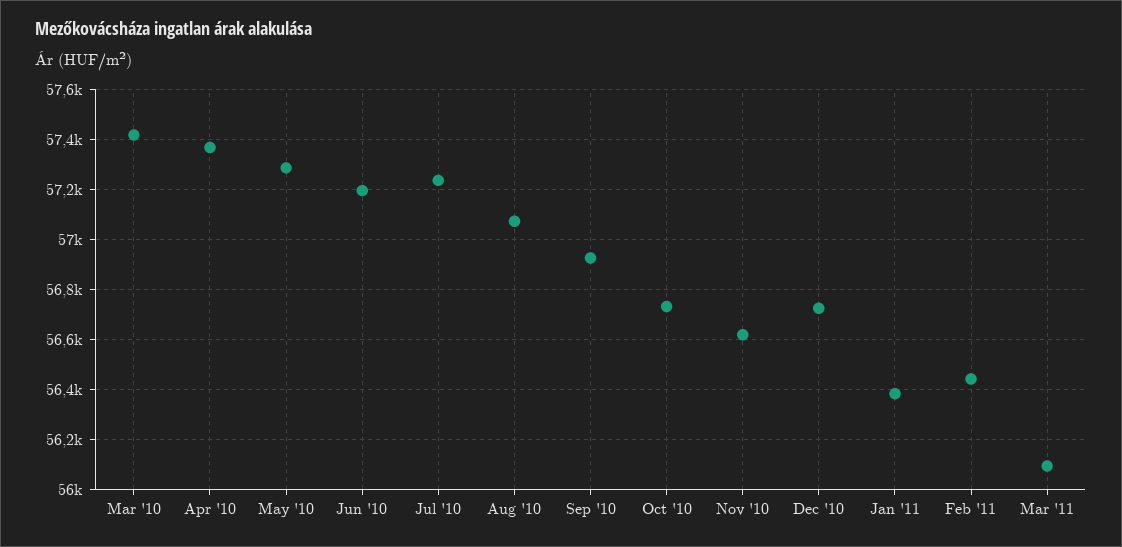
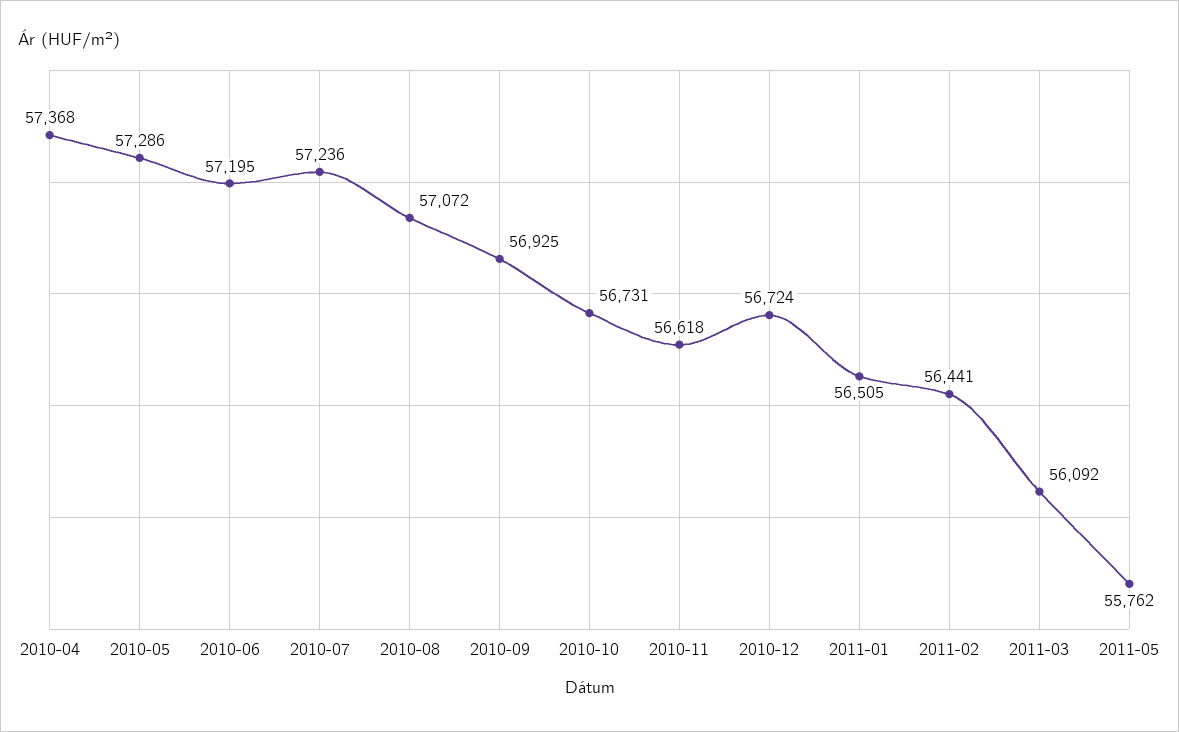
Mar '10: 57425 -> none
Jan '11: 56375 -> 56505
2011-05: none -> 55762

